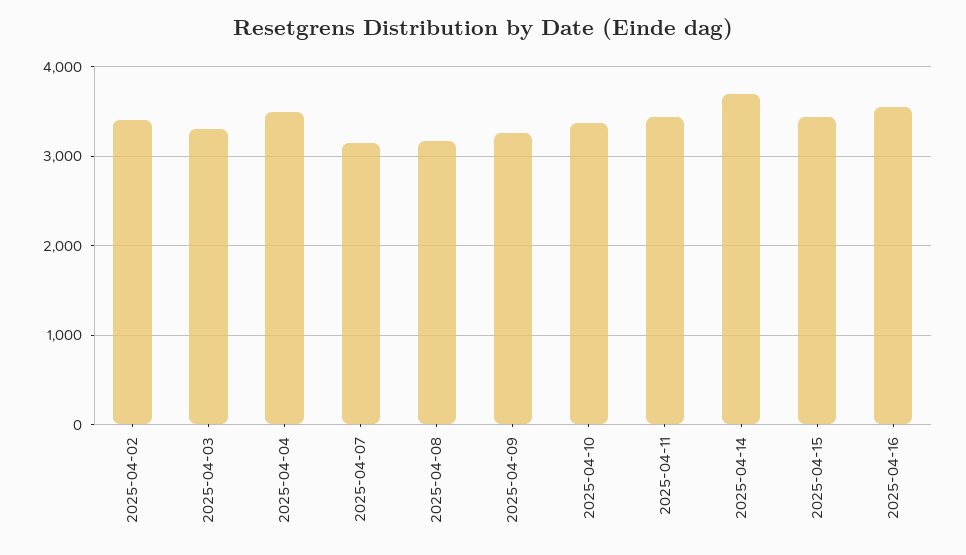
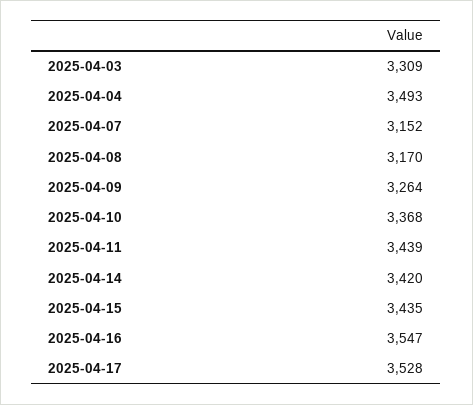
2025-04-02: 3400 -> none
2025-04-14: 3700 -> 3420
2025-04-17: none -> 3528

